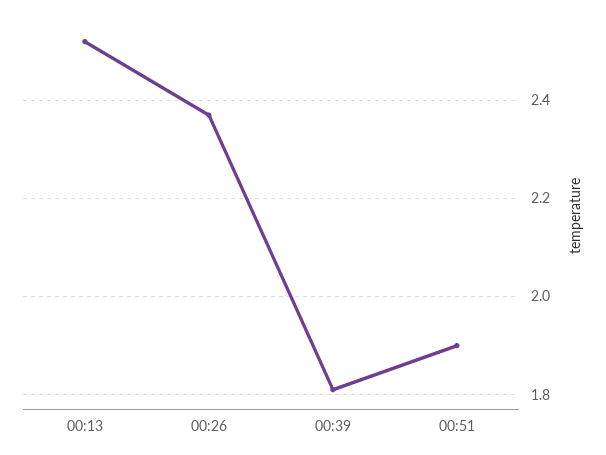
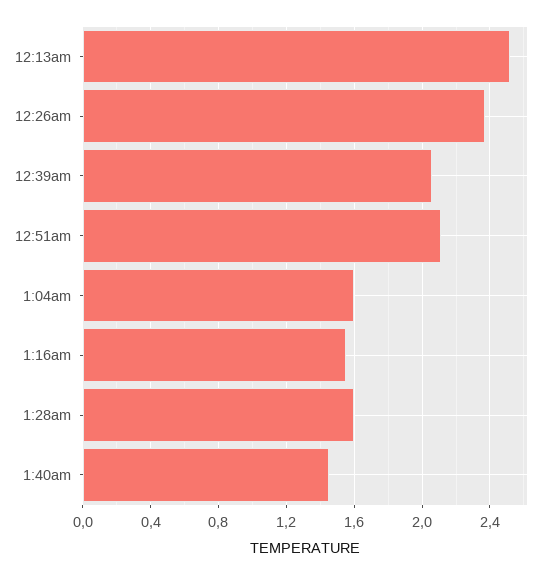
00:39: 1.8 -> 2.05
00:51: 1.9 -> 2.1
1:04am: none -> 1.6
1:16am: none -> 1.55
1:28am: none -> 1.6
1:40am: none -> 1.45

